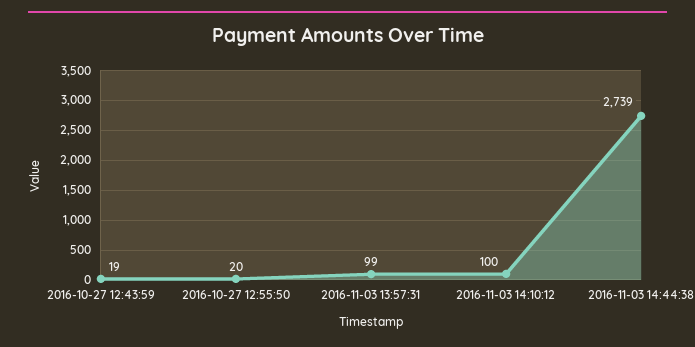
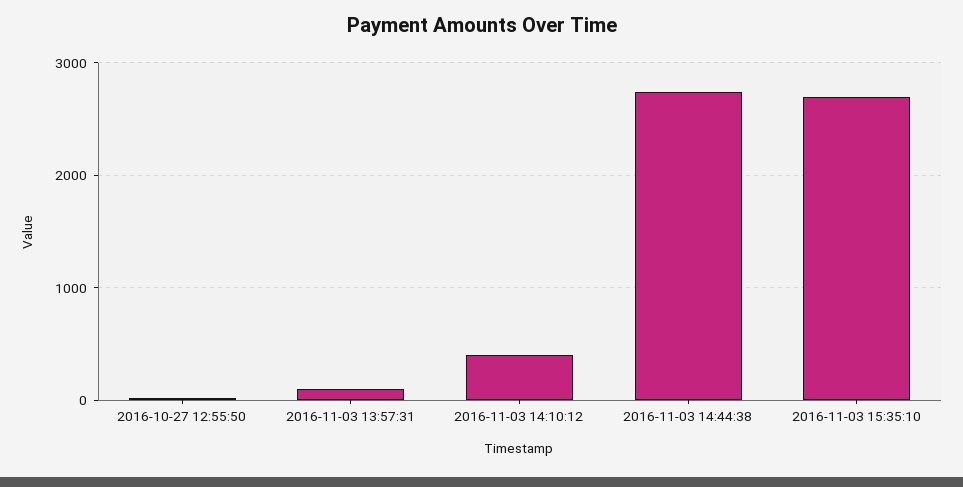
2016-10-27 12:43:59: 19 -> none
2016-11-03 14:10:12: 100 -> 400
2016-11-03 15:35:10: none -> 2700

